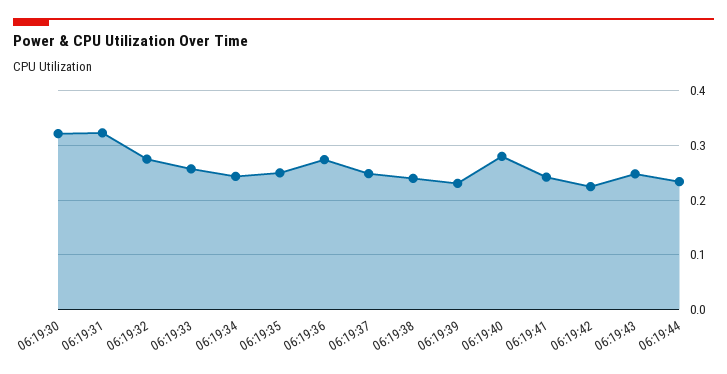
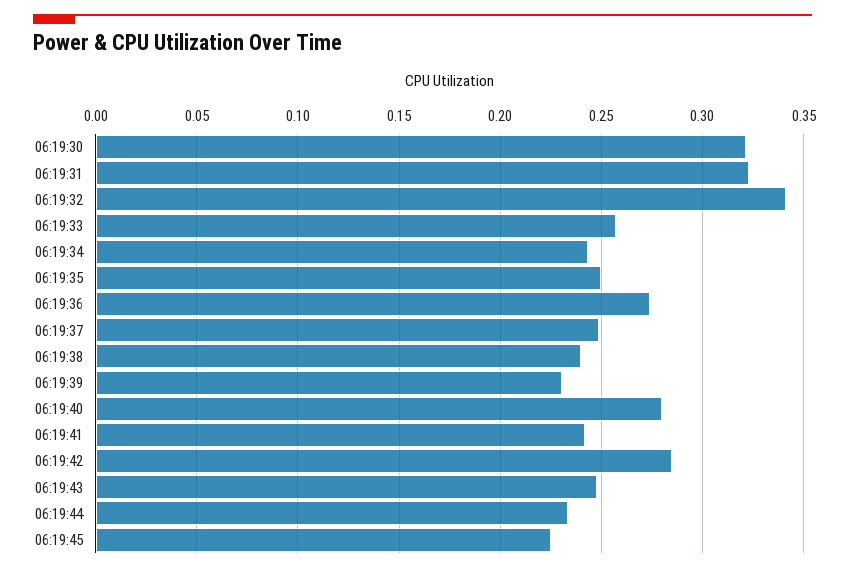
06:19:32: 0.28 -> 0.34
06:19:42: 0.22 -> 0.285
06:19:45: none -> 0.225

